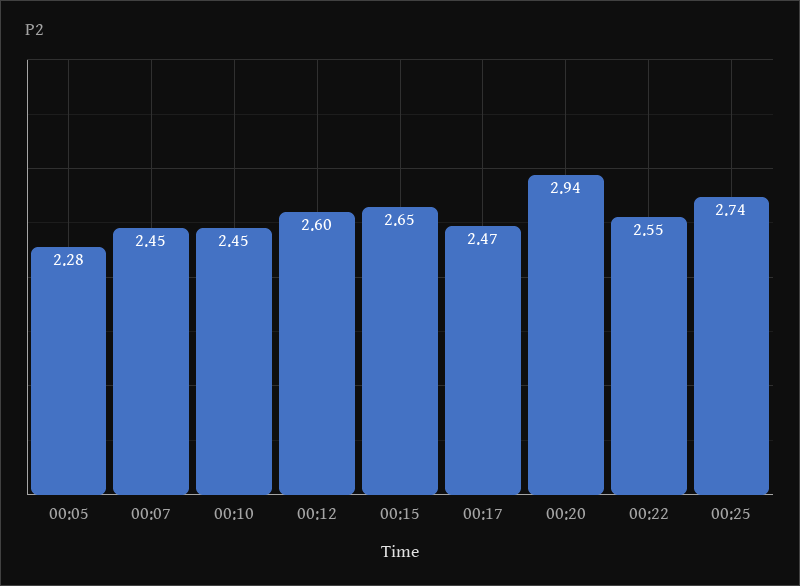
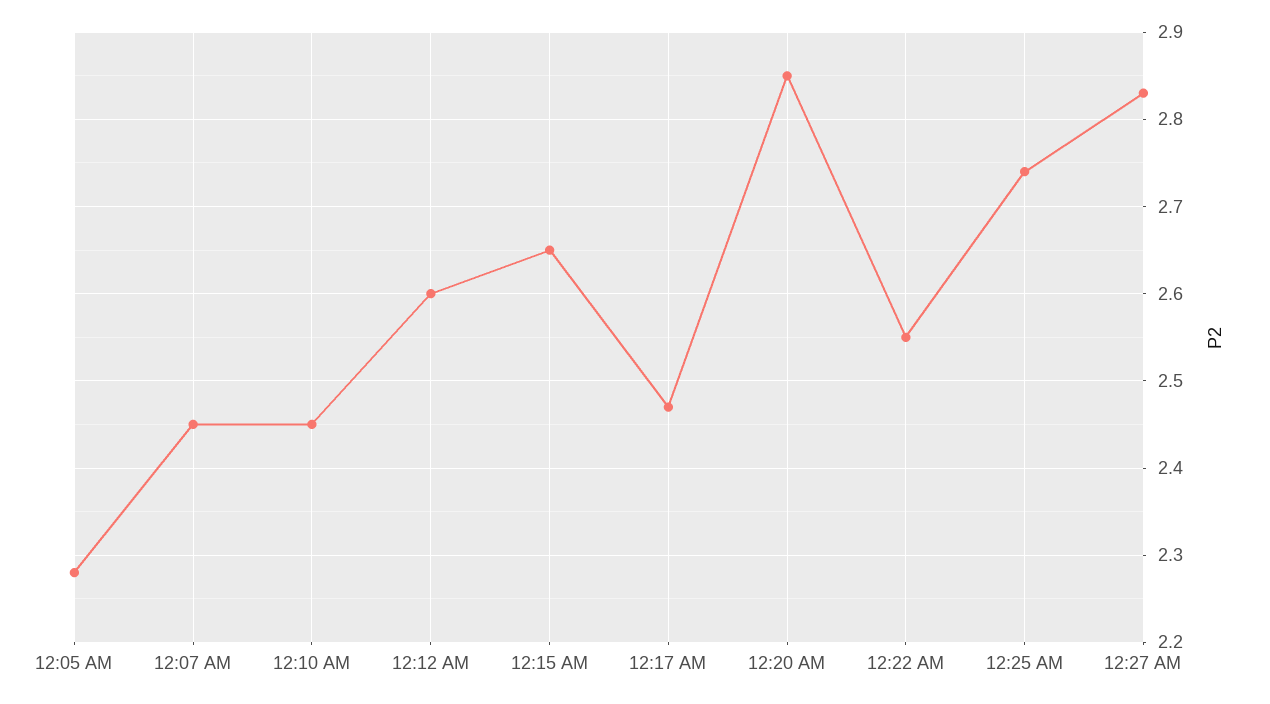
00:20: 2.94 -> 2.85
12:27 AM: none -> 2.83

